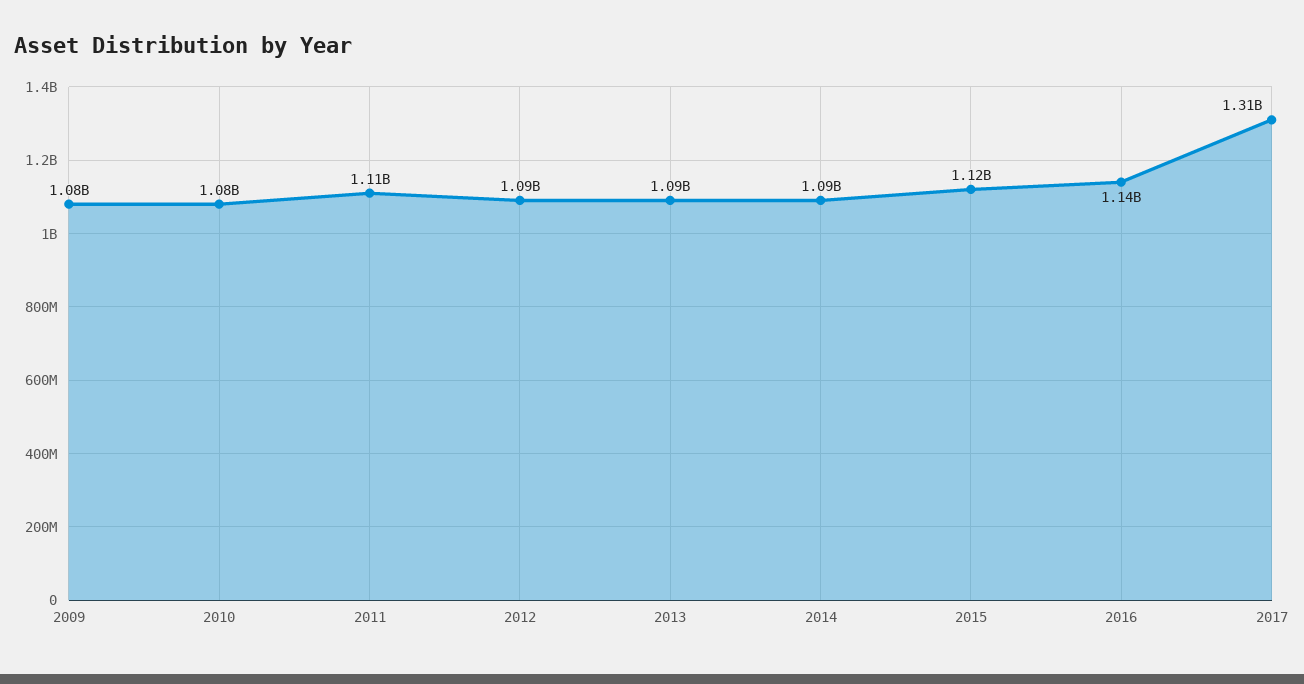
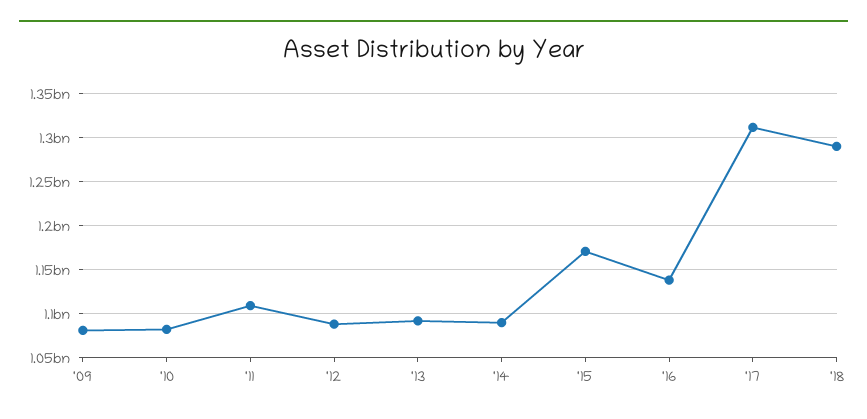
2015: 1120000000 -> 1170000000
'18: none -> 1290000000

